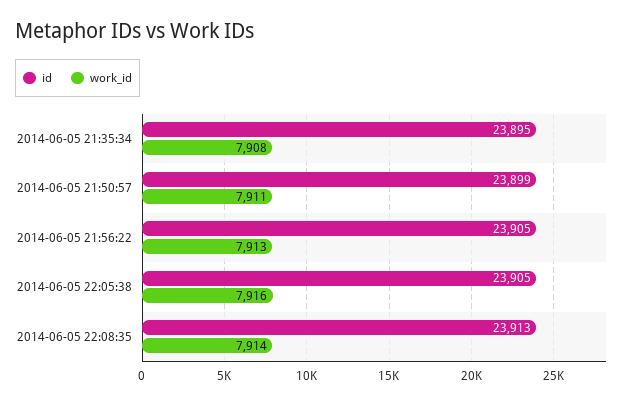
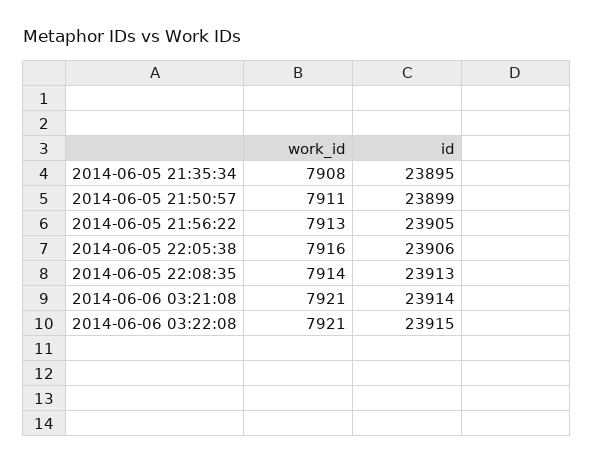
id, 2014-06-05 22:05:38: 23905 -> 23906
work_id, 2014-06-06 03:21:08: none -> 7921
id, 2014-06-06 03:21:08: none -> 23914
work_id, 2014-06-06 03:22:08: none -> 7921
id, 2014-06-06 03:22:08: none -> 23915

